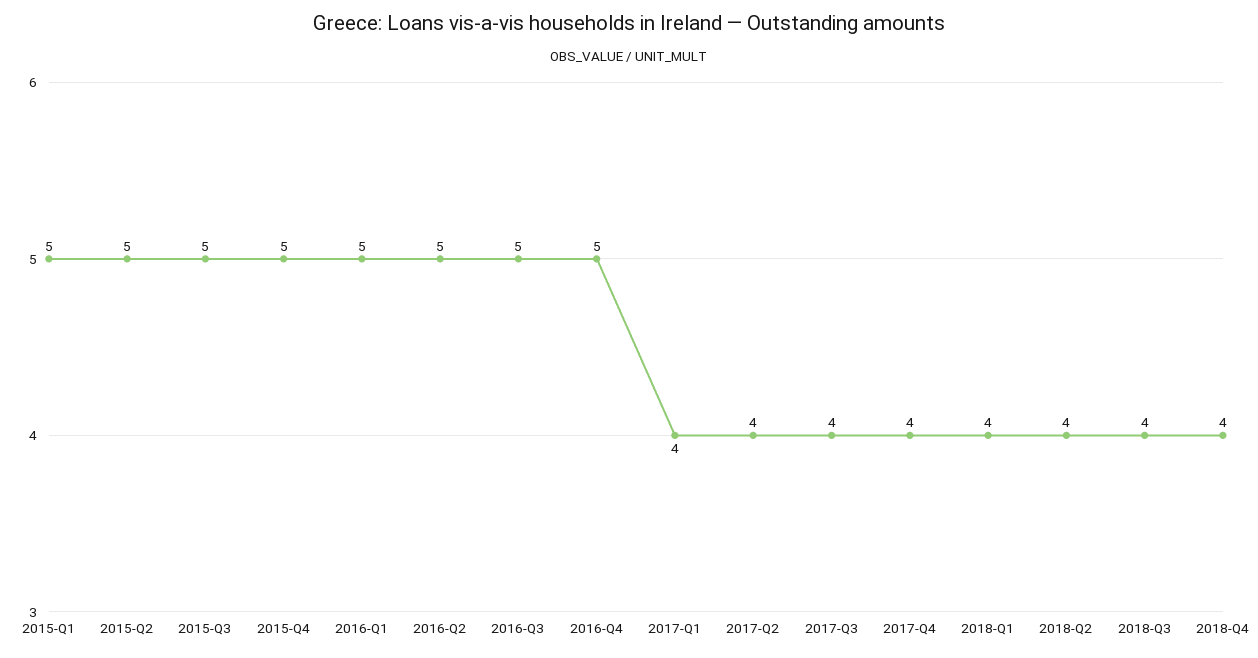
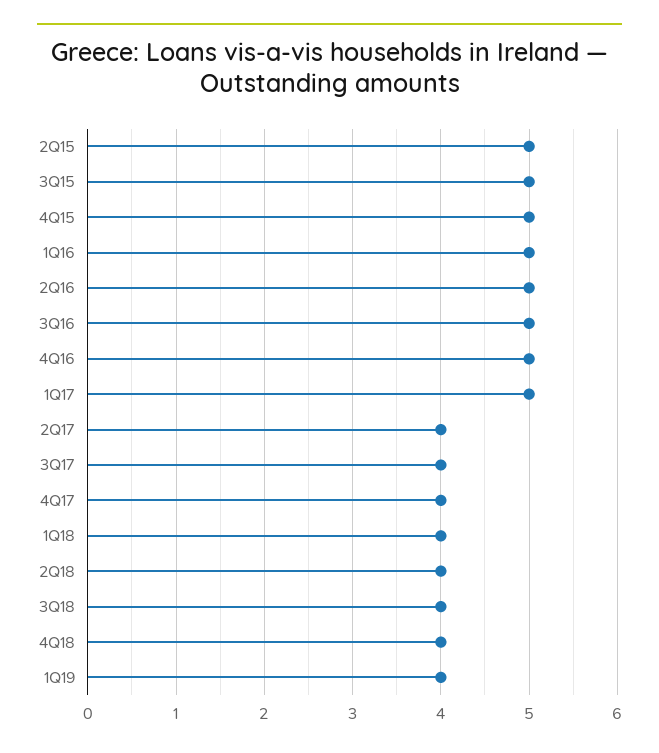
2015-Q1: 5 -> none
2017-Q1: 4 -> 5
1Q19: none -> 4

